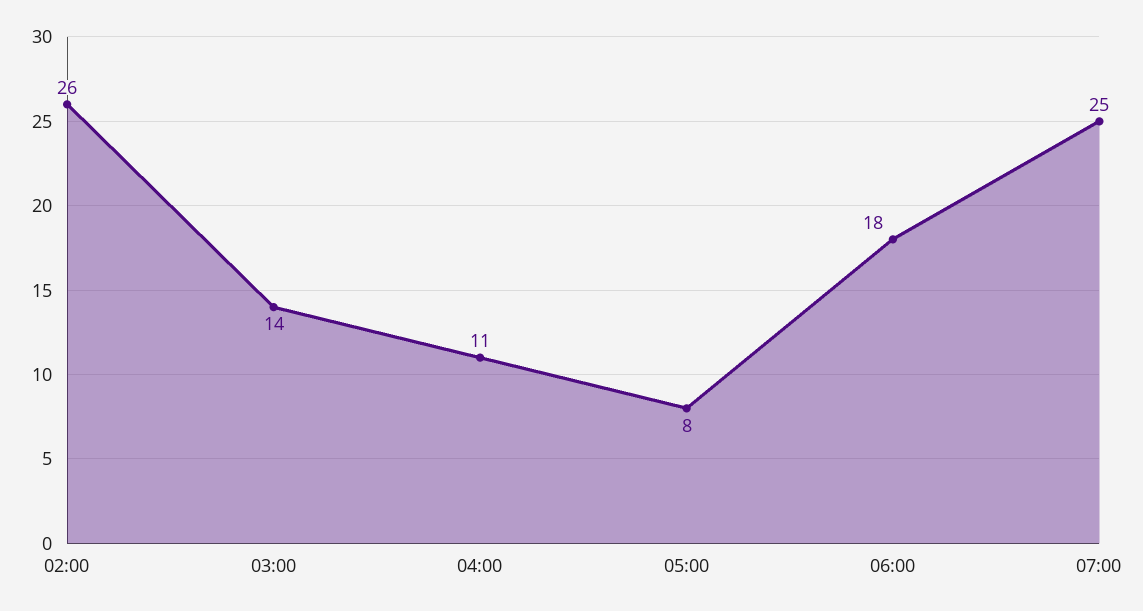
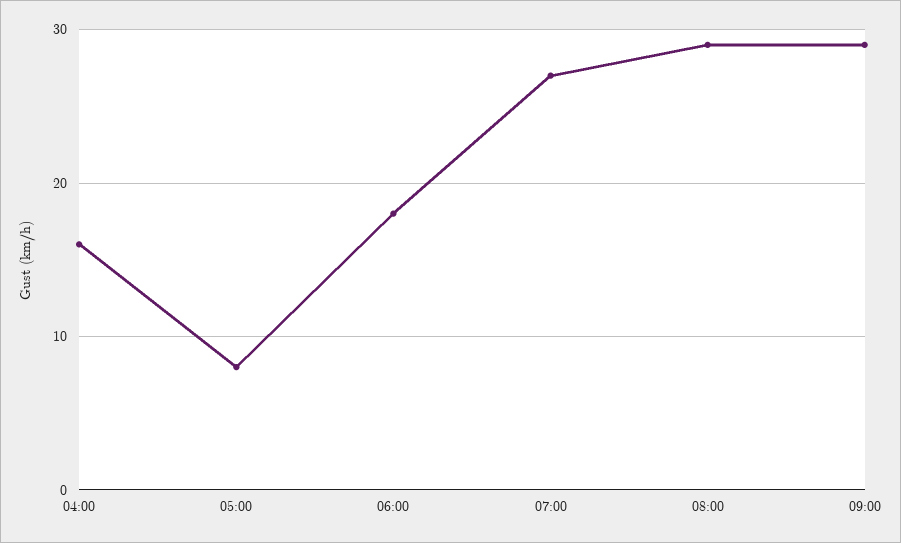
02:00: 26 -> none
03:00: 14 -> none
04:00: 11 -> 16
07:00: 25 -> 27
08:00: none -> 29
09:00: none -> 29

